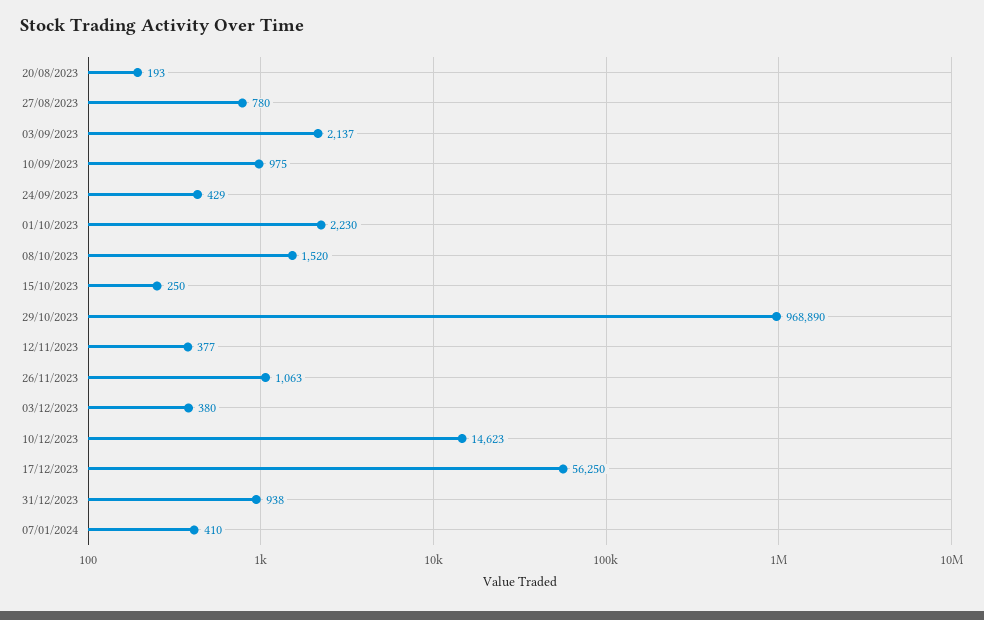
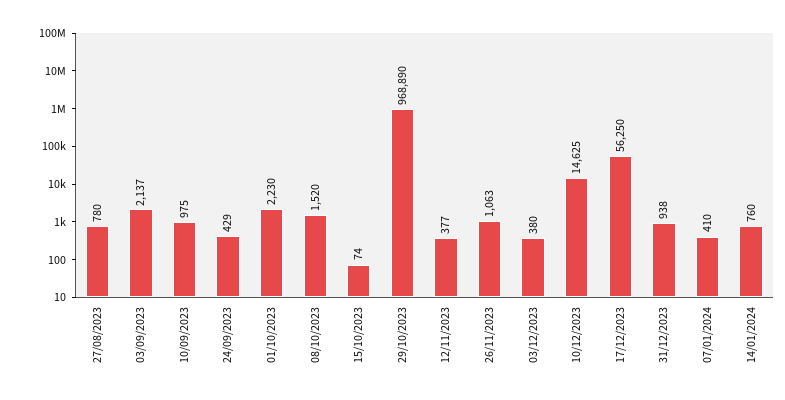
20/08/2023: 193 -> none
15/10/2023: 250 -> 74
10/12/2023: 14623 -> 14625
14/01/2024: none -> 760

